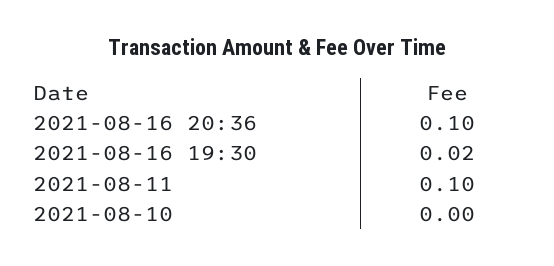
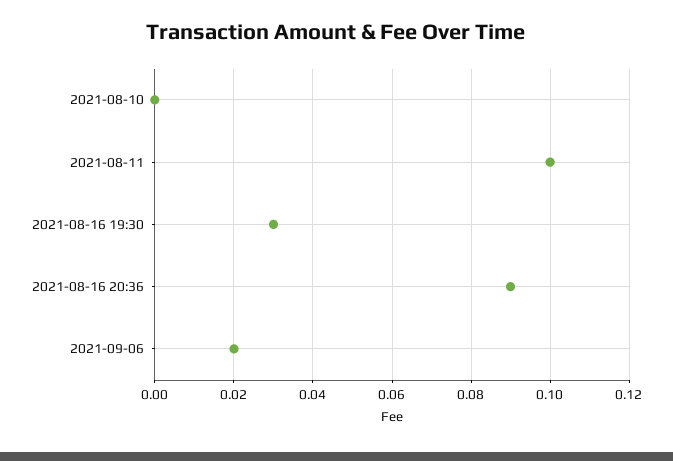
2021-08-16 20:36: 0.1 -> 0.09
2021-08-16 19:30: 0.02 -> 0.03
2021-09-06: none -> 0.02

